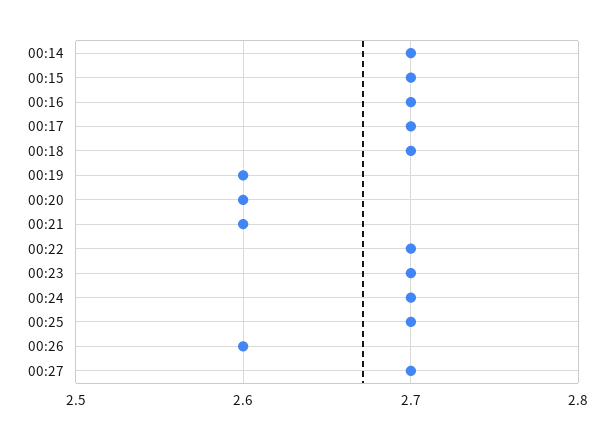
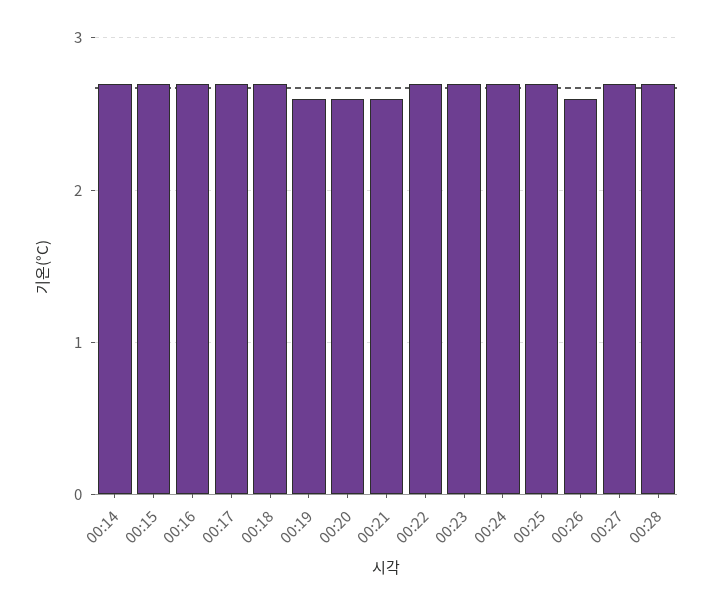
00:28: none -> 2.7

